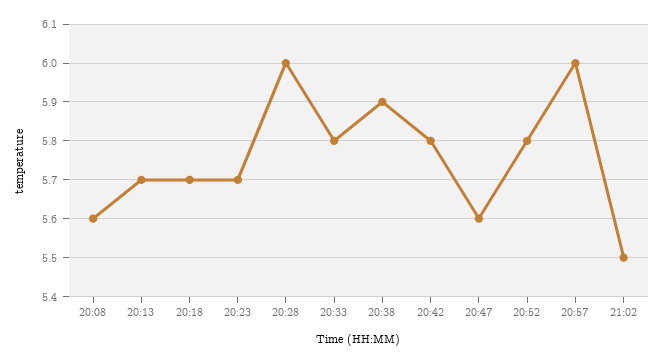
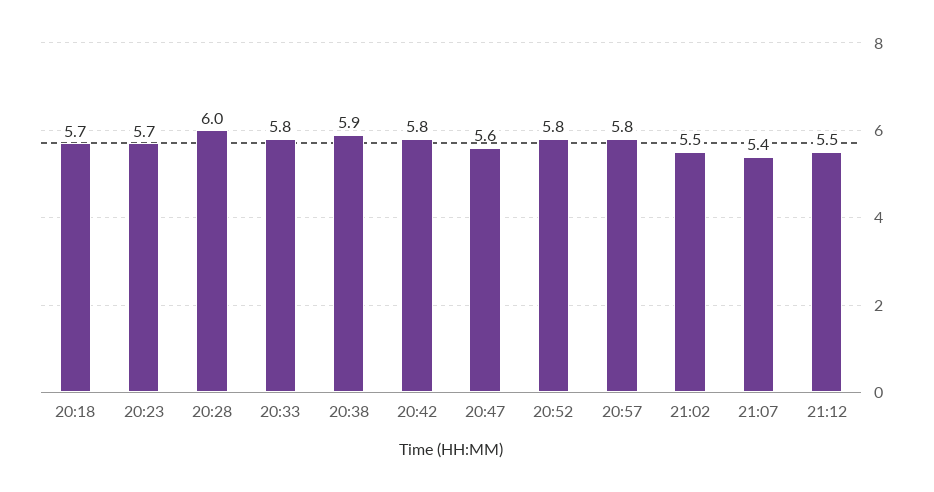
20:08: 5.6 -> none
20:13: 5.7 -> none
20:57: 6 -> 5.8
21:07: none -> 5.4
21:12: none -> 5.5

